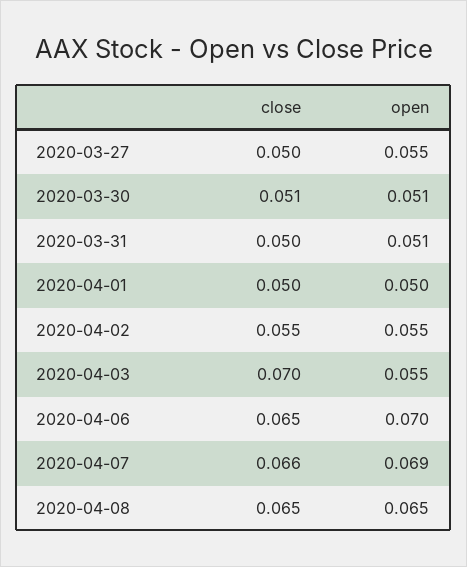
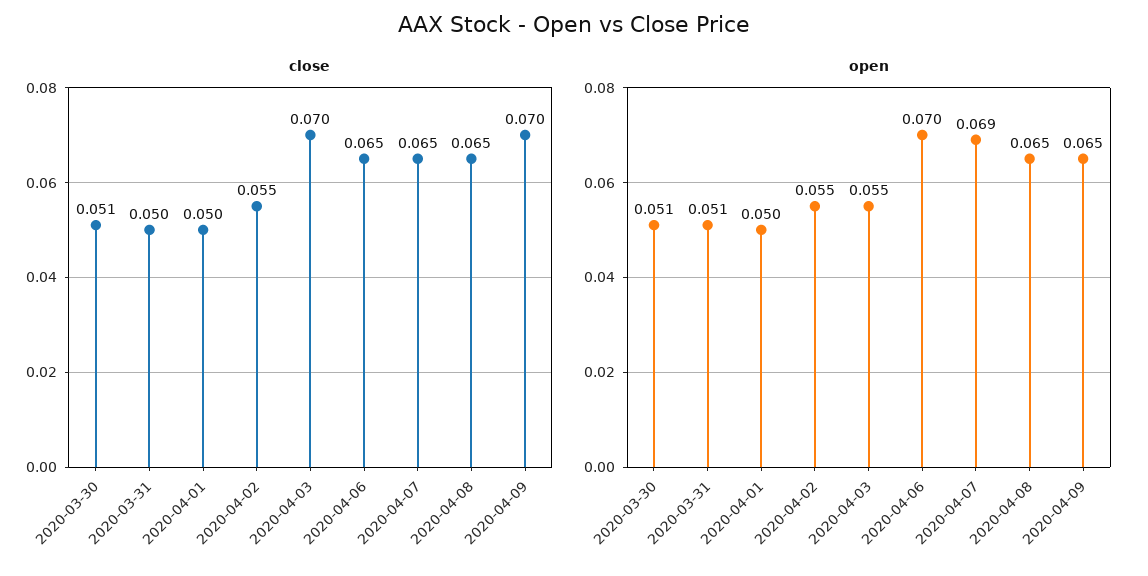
close, 2020-03-27: 0.05 -> none
open, 2020-03-27: 0.055 -> none
close, 2020-04-07: 0.066 -> 0.065
close, 2020-04-09: none -> 0.07
open, 2020-04-09: none -> 0.065

